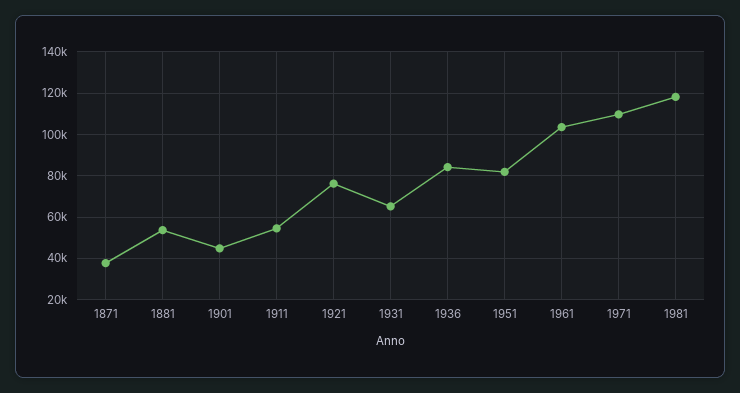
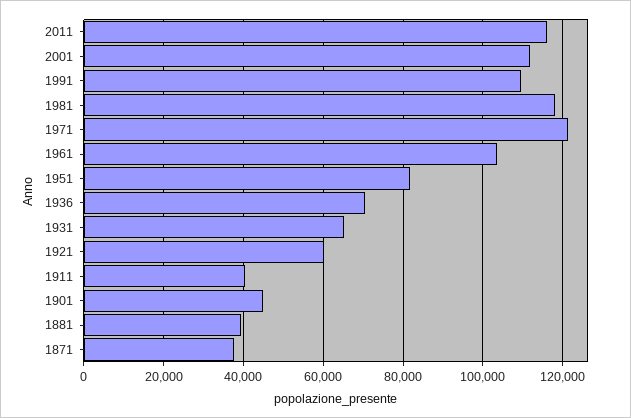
1881: 55000 -> 40000
1911: 55000 -> 40000
1921: 75000 -> 60000
1936: 85000 -> 70000
1971: 110000 -> 122000
2011: none -> 116000
2001: none -> 112000
1991: none -> 110000

